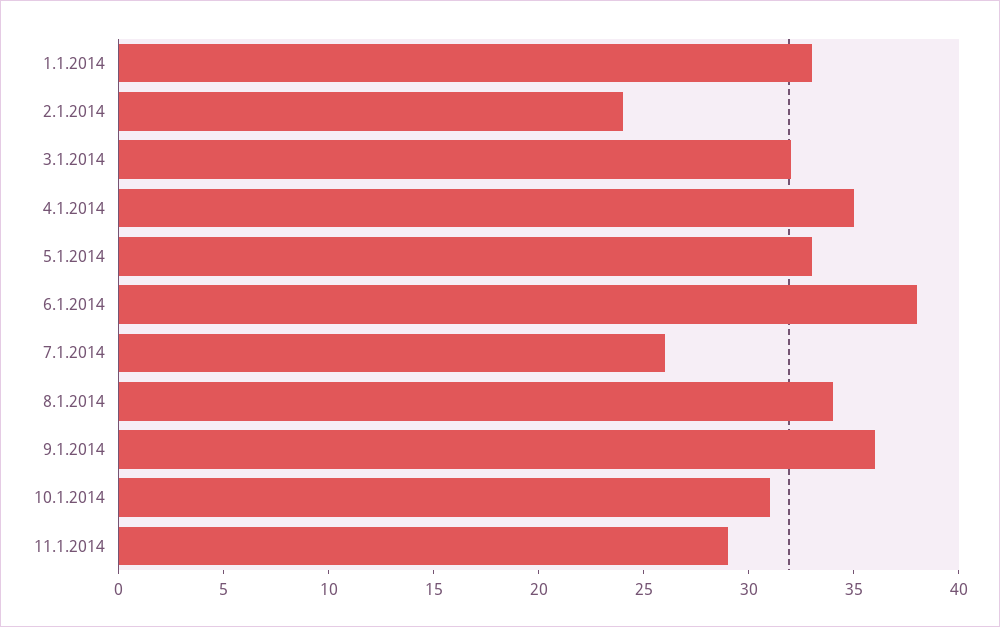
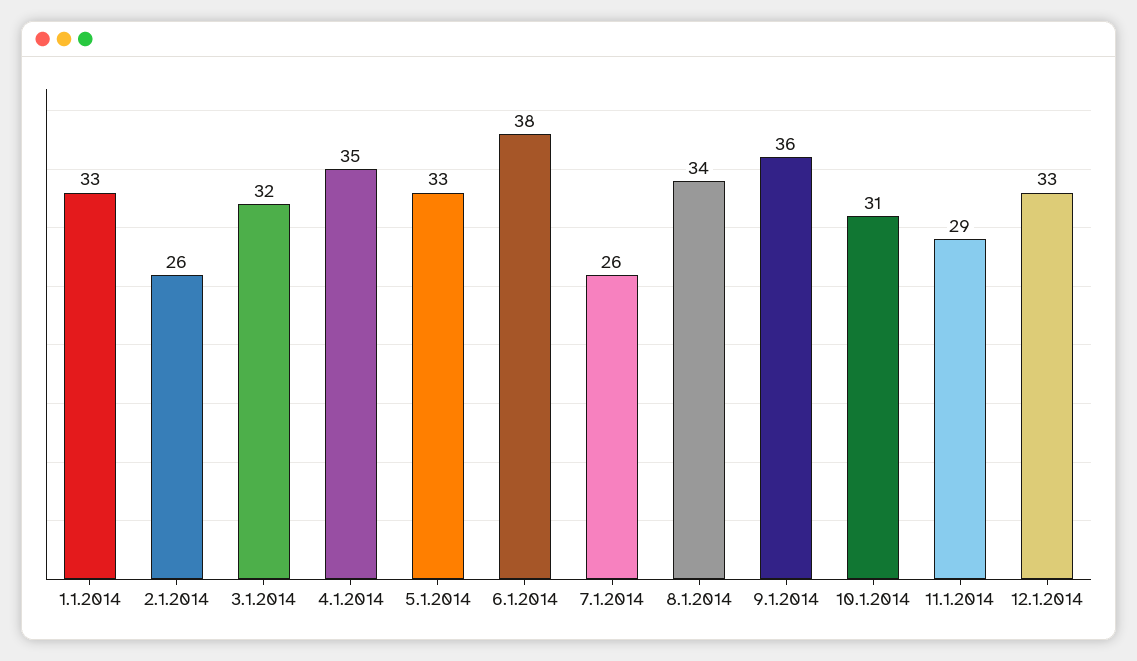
2.1.2014: 24 -> 26
12.1.2014: none -> 33

